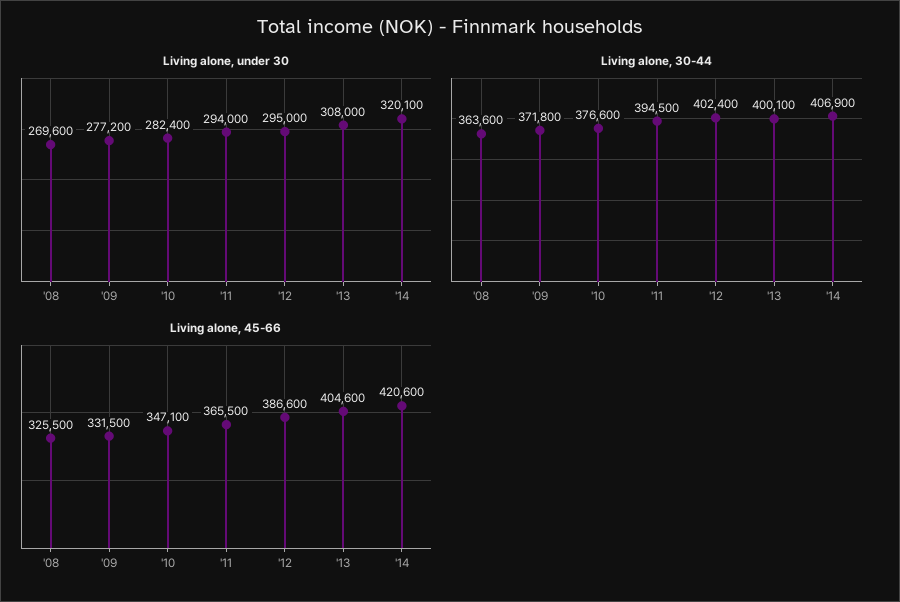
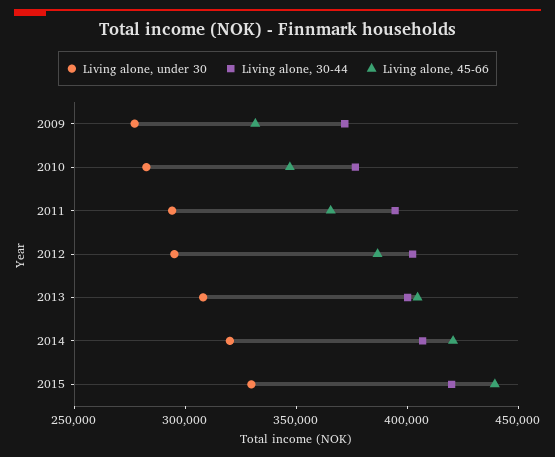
Living alone, under 30, '08: 269600 -> none
Living alone, 30-44, '08: 363600 -> none
Living alone, 45-66, '08: 325500 -> none
Living alone, under 30, 2015: none -> 330000
Living alone, 30-44, 2015: none -> 420000
Living alone, 45-66, 2015: none -> 440000

